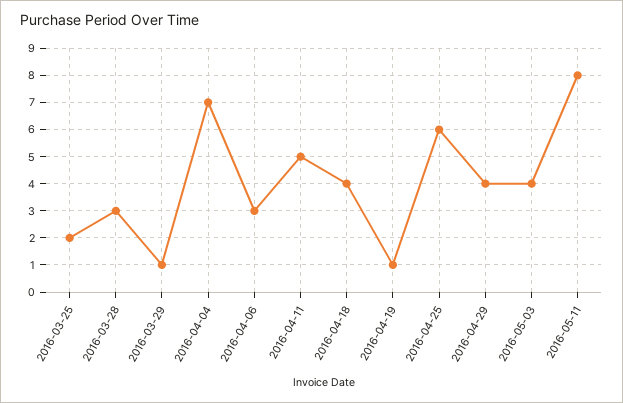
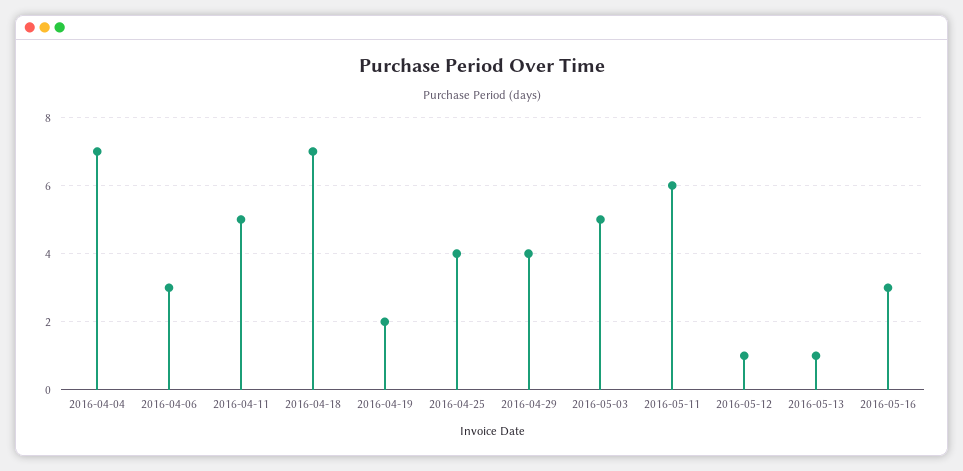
2016-03-25: 2 -> none
2016-03-28: 3 -> none
2016-03-29: 1 -> none
2016-04-18: 4 -> 7
2016-04-19: 1 -> 2
2016-04-25: 6 -> 4
2016-05-03: 4 -> 5
2016-05-11: 8 -> 6
2016-05-12: none -> 1
2016-05-13: none -> 1
2016-05-16: none -> 3

